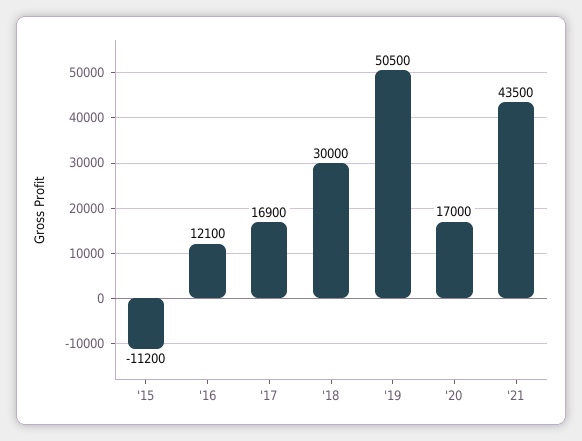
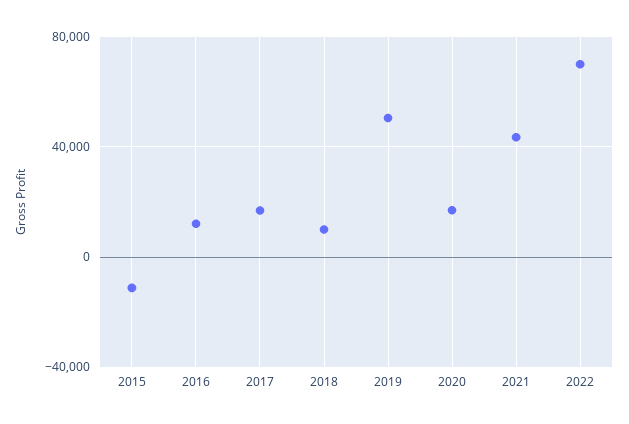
'18: 30000 -> 10000
2022: none -> 70000

